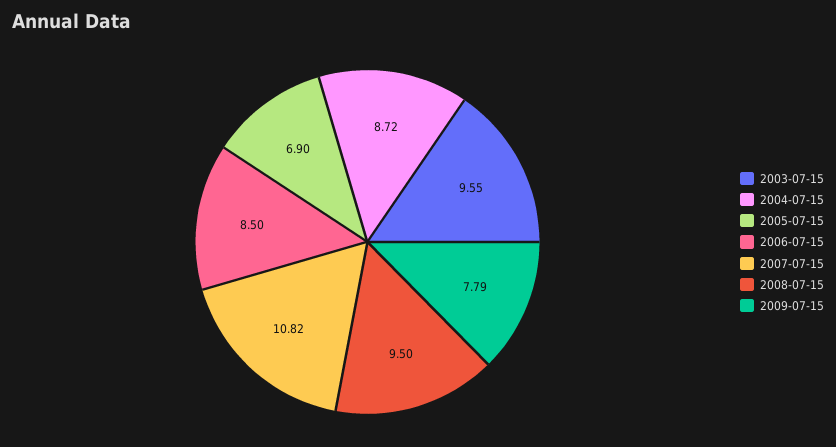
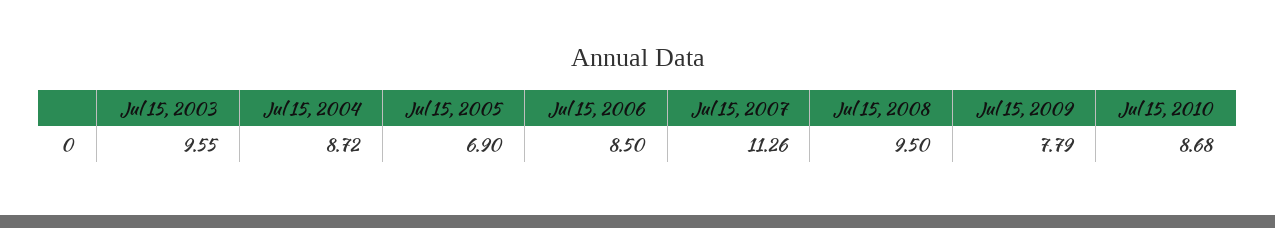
2007-07-15: 10.82 -> 11.26
Jul 15, 2010: none -> 8.68

